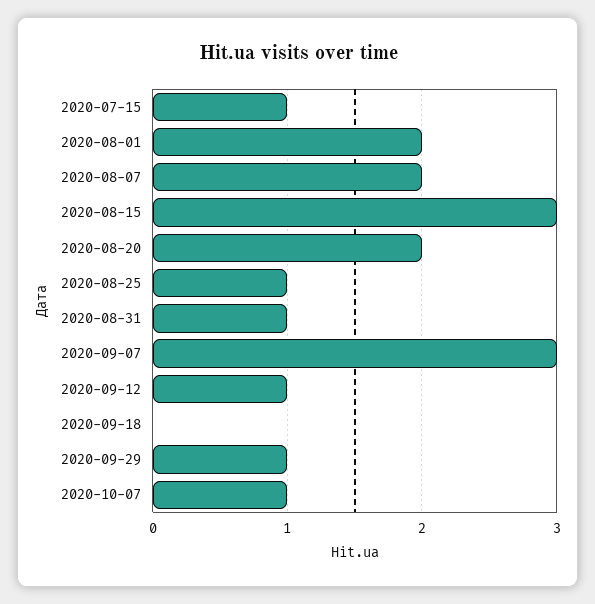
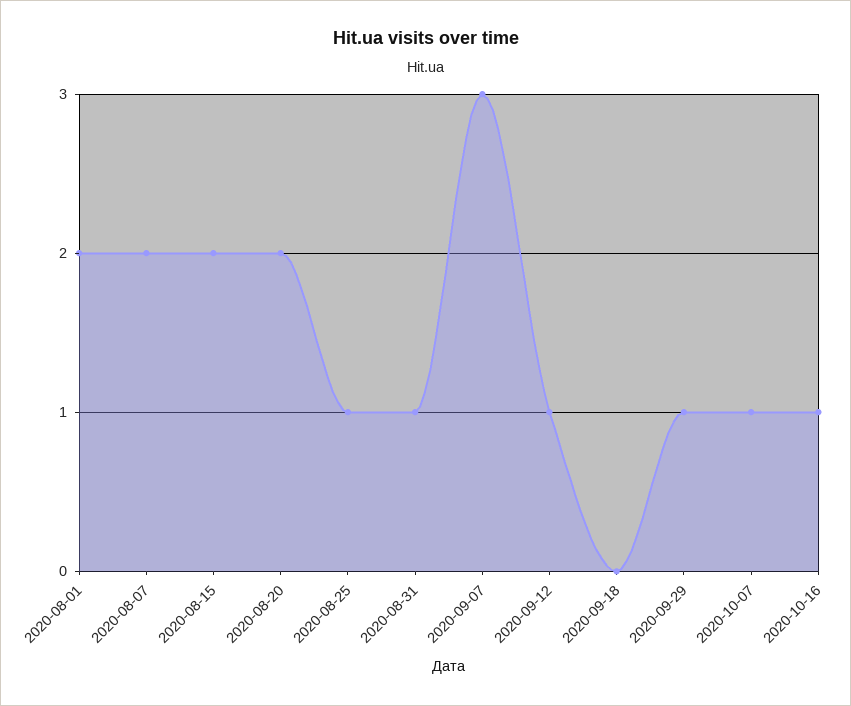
2020-07-15: 1 -> none
2020-08-15: 3 -> 2
2020-10-16: none -> 1

